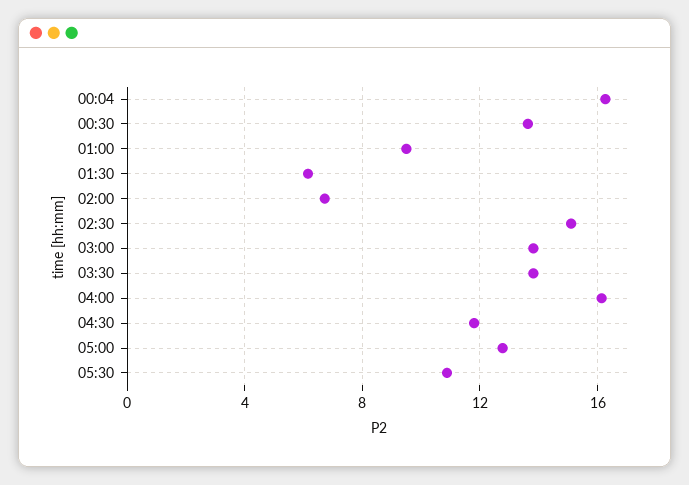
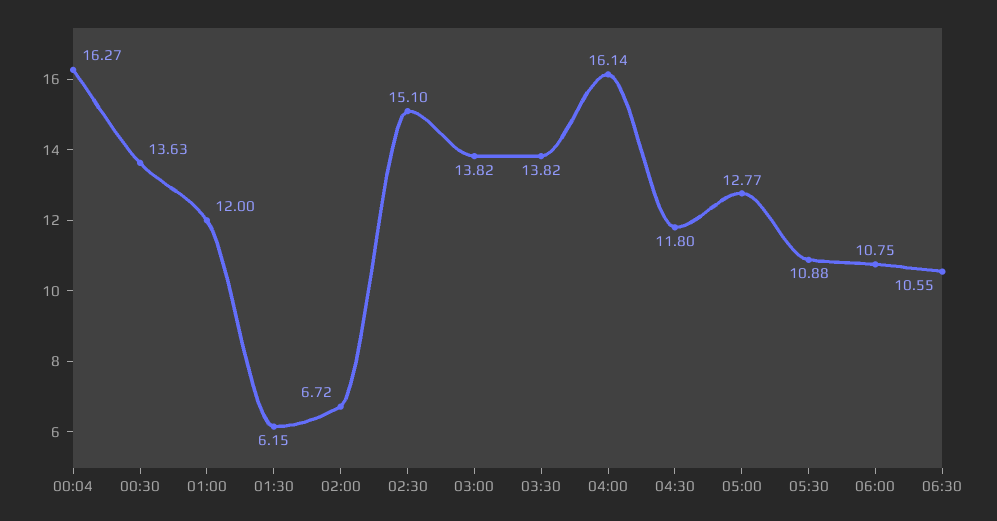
01:00: 9.5 -> 12
06:00: none -> 10.75
06:30: none -> 10.55

